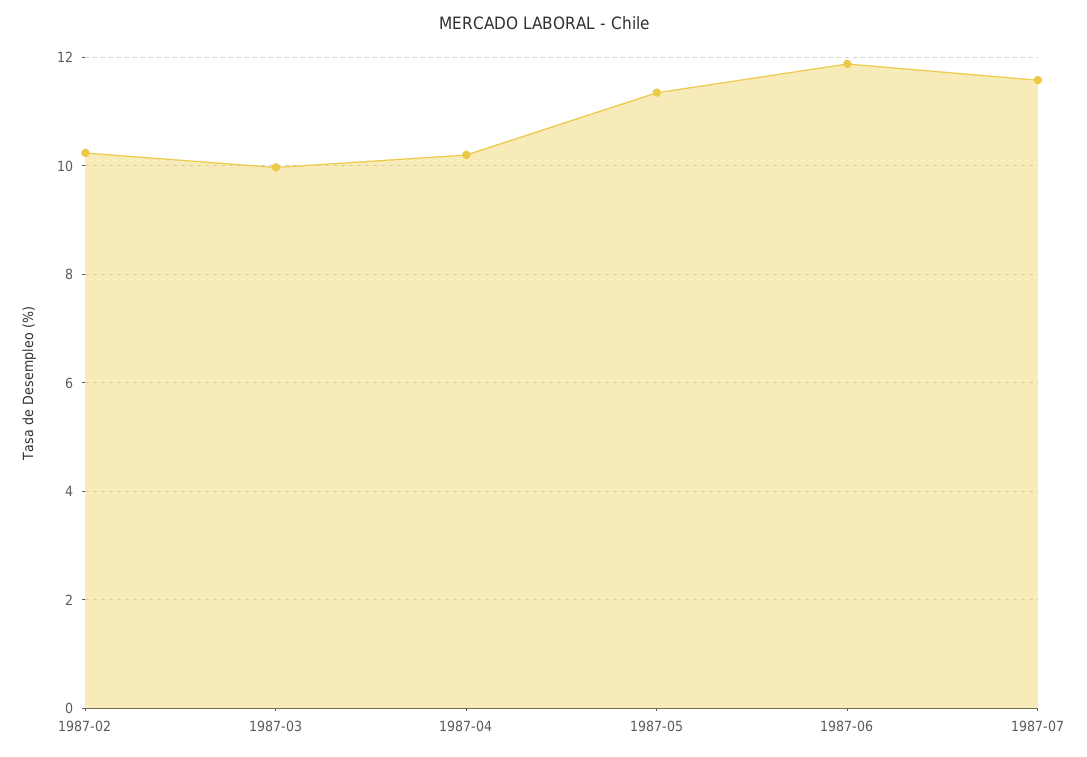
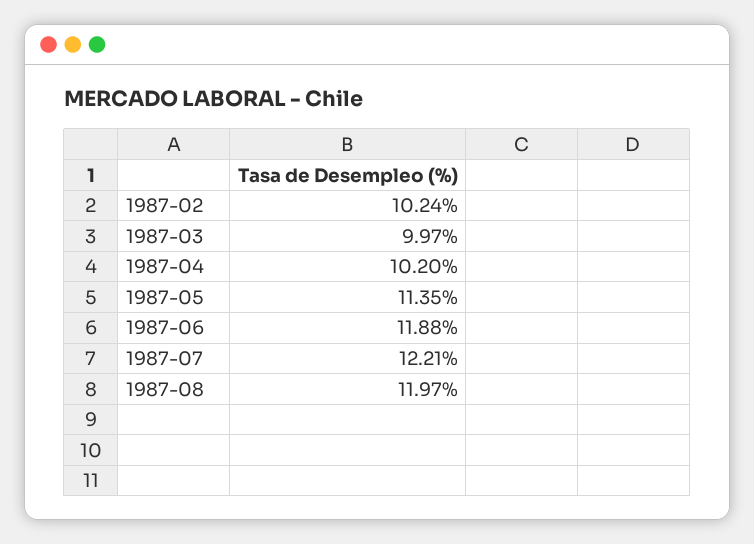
1987-07: 11.6 -> 12.21
1987-08: none -> 11.97

